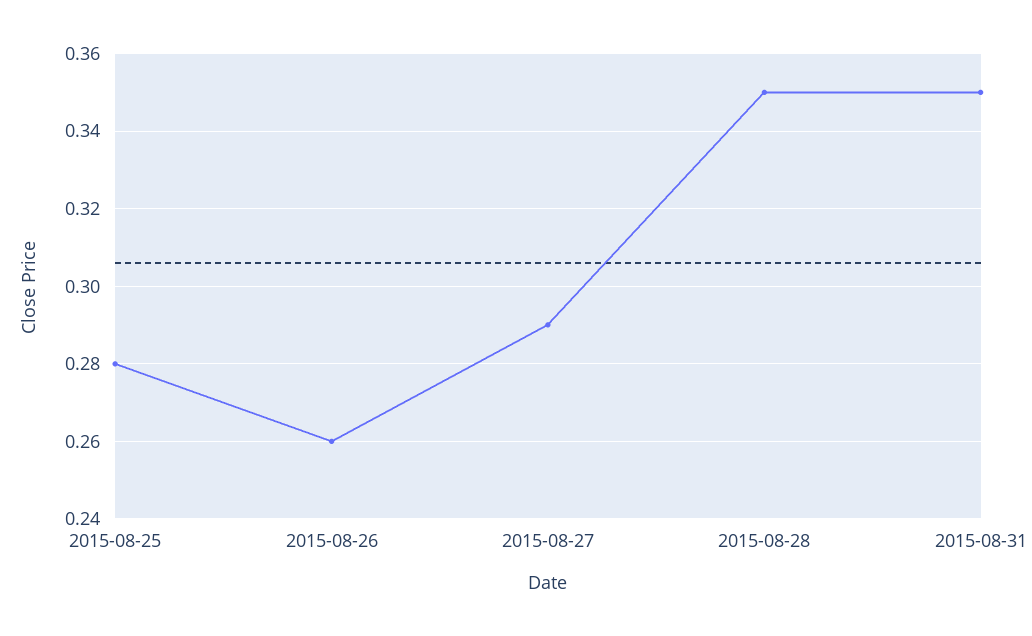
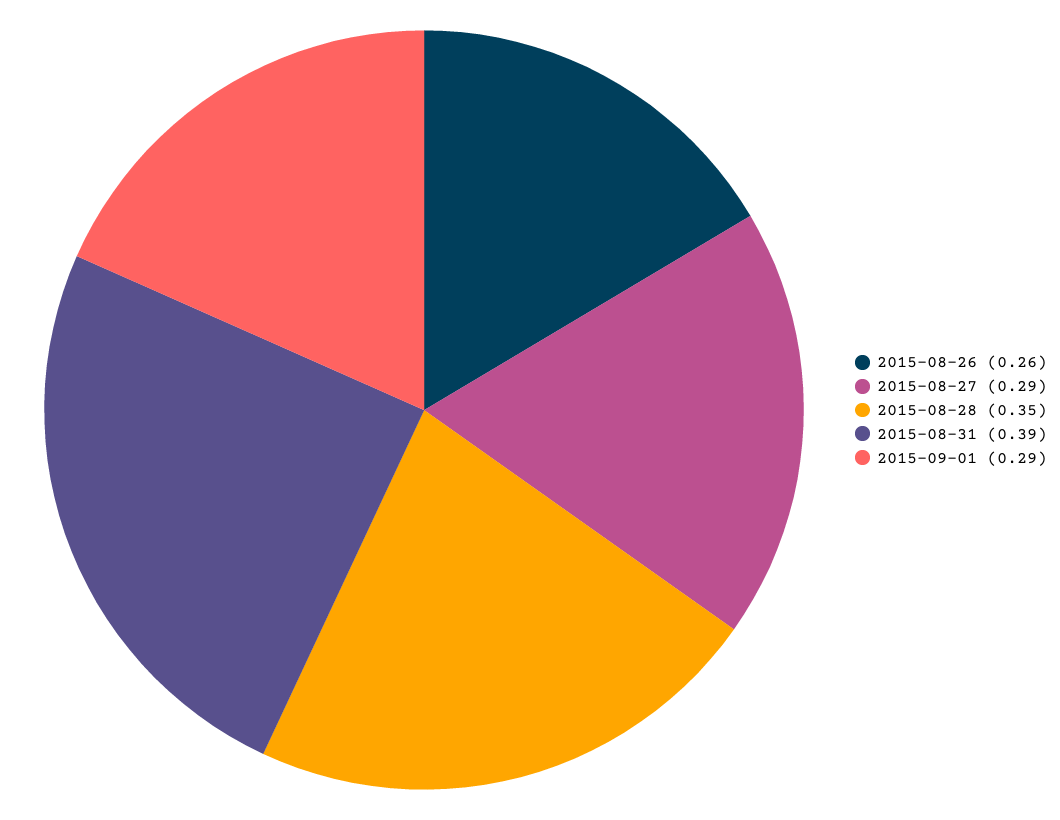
2015-08-25: 0.28 -> none
2015-08-31: 0.35 -> 0.39
2015-09-01: none -> 0.29

